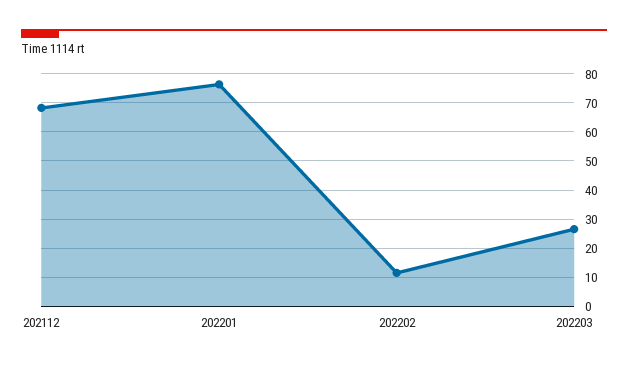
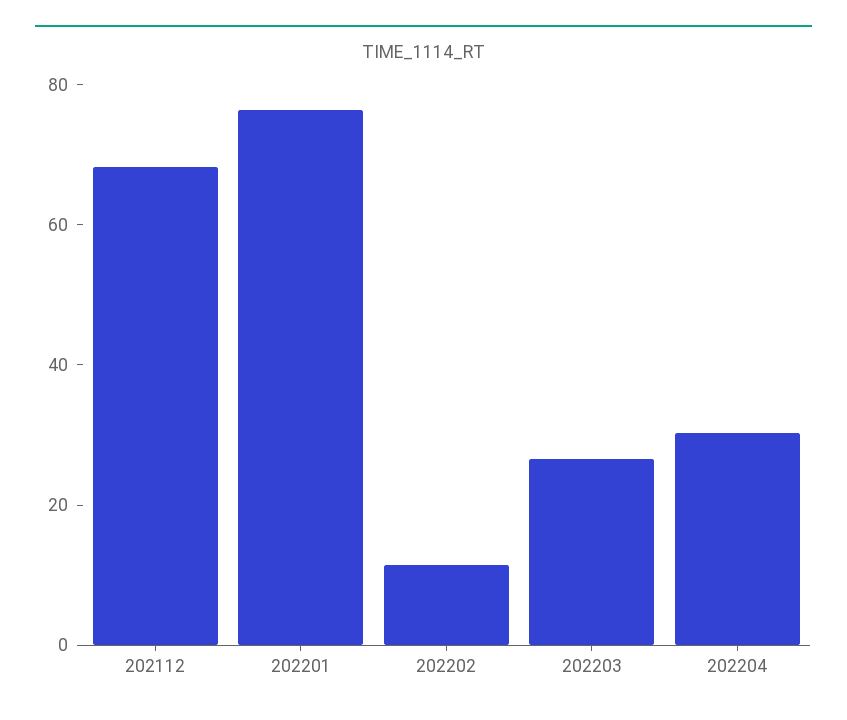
202204: none -> 30

